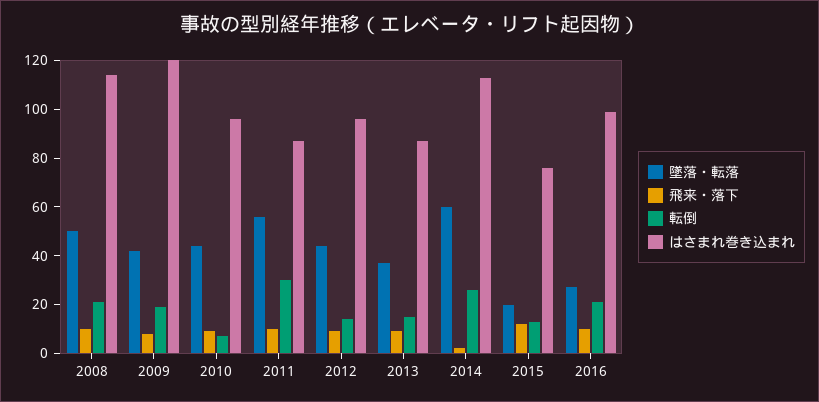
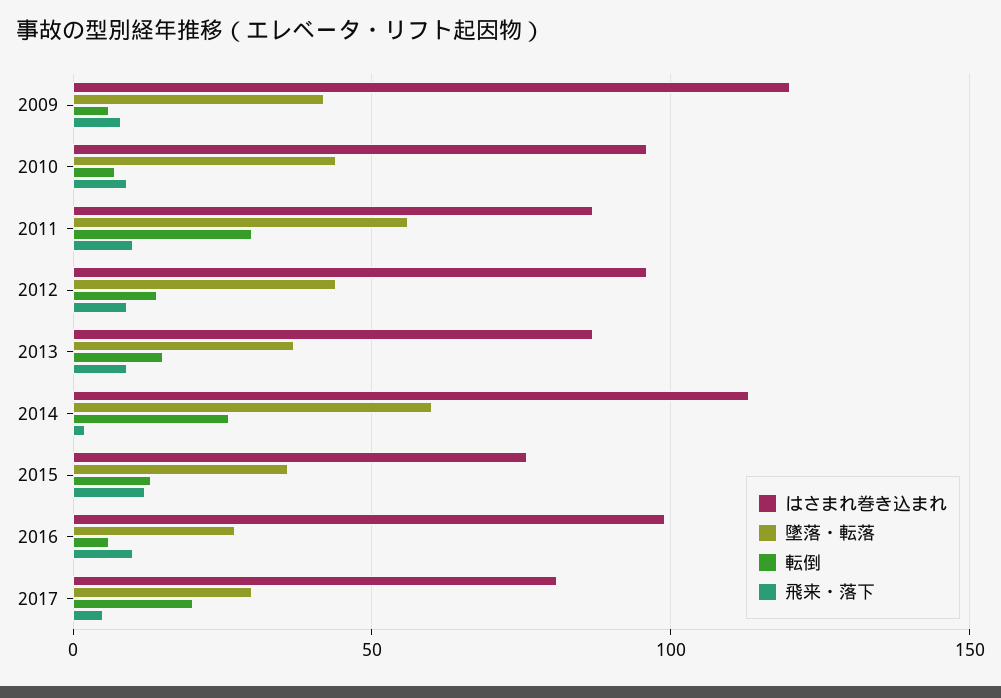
墜落・転落, 2008: 50 -> none
飛来・落下, 2008: 10 -> none
転倒, 2008: 20 -> none
はさまれ巻き込まれ, 2008: 115 -> none
転倒, 2009: 20 -> 5
墜落・転落, 2015: 20 -> 35
転倒, 2016: 20 -> 5
はさまれ巻き込まれ, 2017: none -> 80
墜落・転落, 2017: none -> 30
転倒, 2017: none -> 20
飛来・落下, 2017: none -> 5

